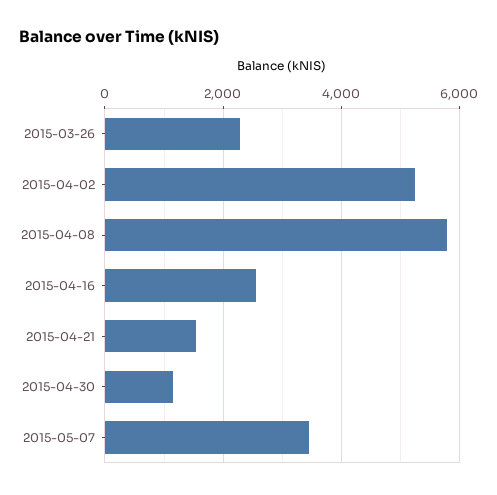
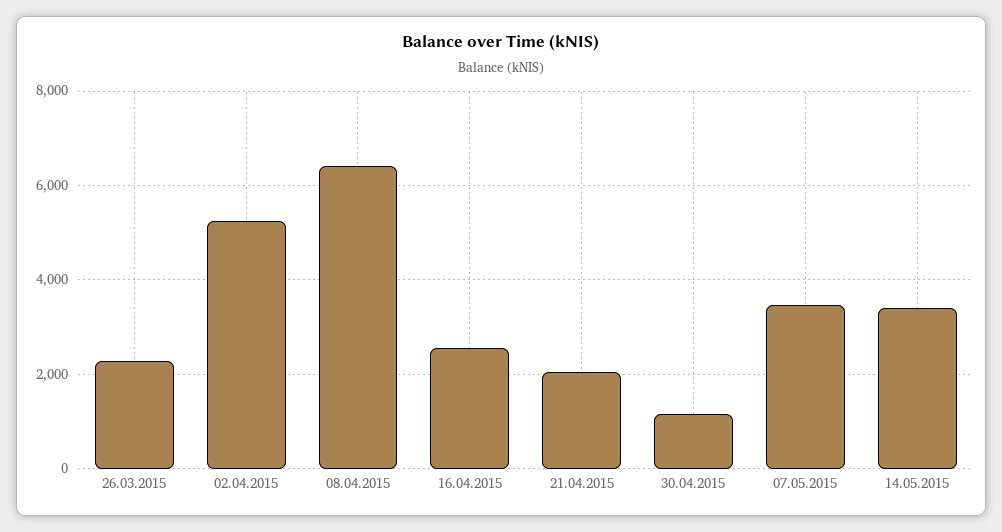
2015-04-08: 5800 -> 6400
2015-04-21: 1600 -> 2000
14.05.2015: none -> 3400

